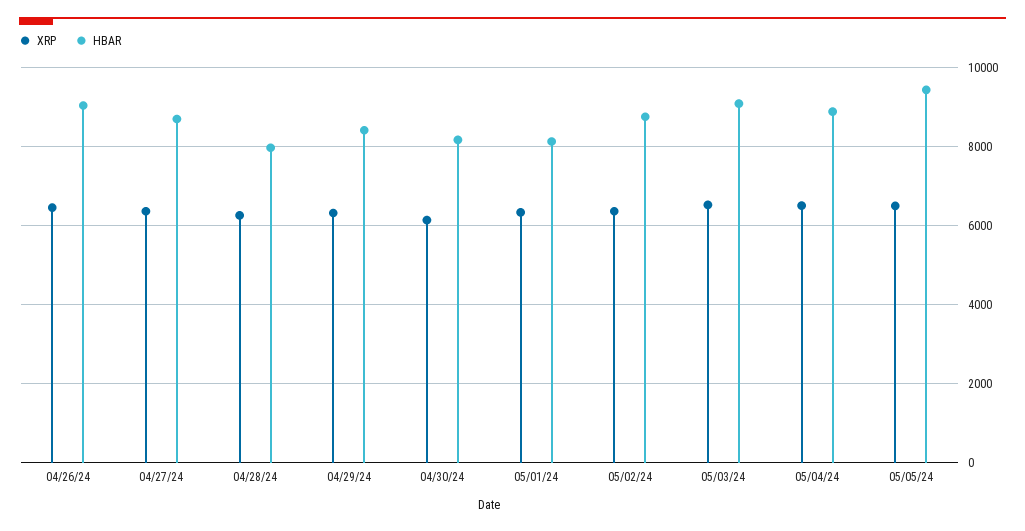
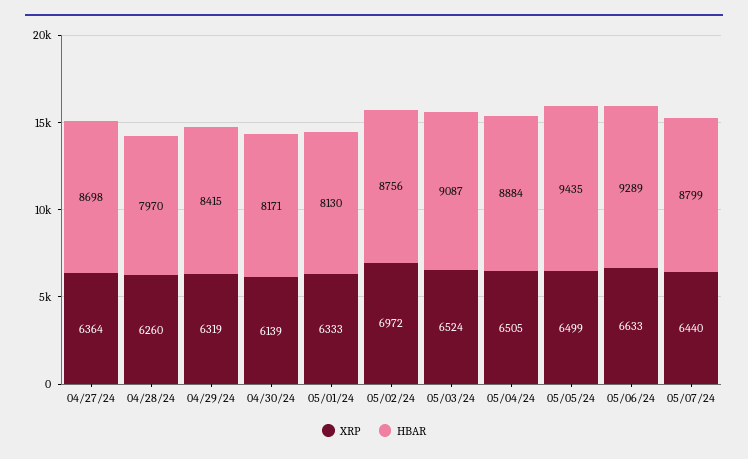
XRP, 04/26/24: 6400 -> none
HBAR, 04/26/24: 9000 -> none
XRP, 05/02/24: 6400 -> 6972
XRP, 05/06/24: none -> 6633
HBAR, 05/06/24: none -> 9289
XRP, 05/07/24: none -> 6440
HBAR, 05/07/24: none -> 8799

